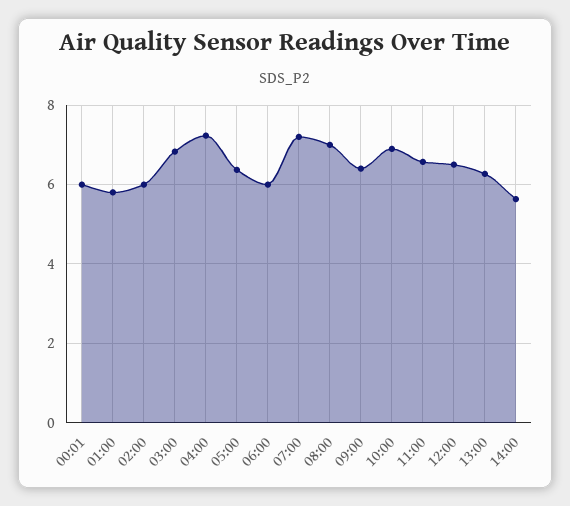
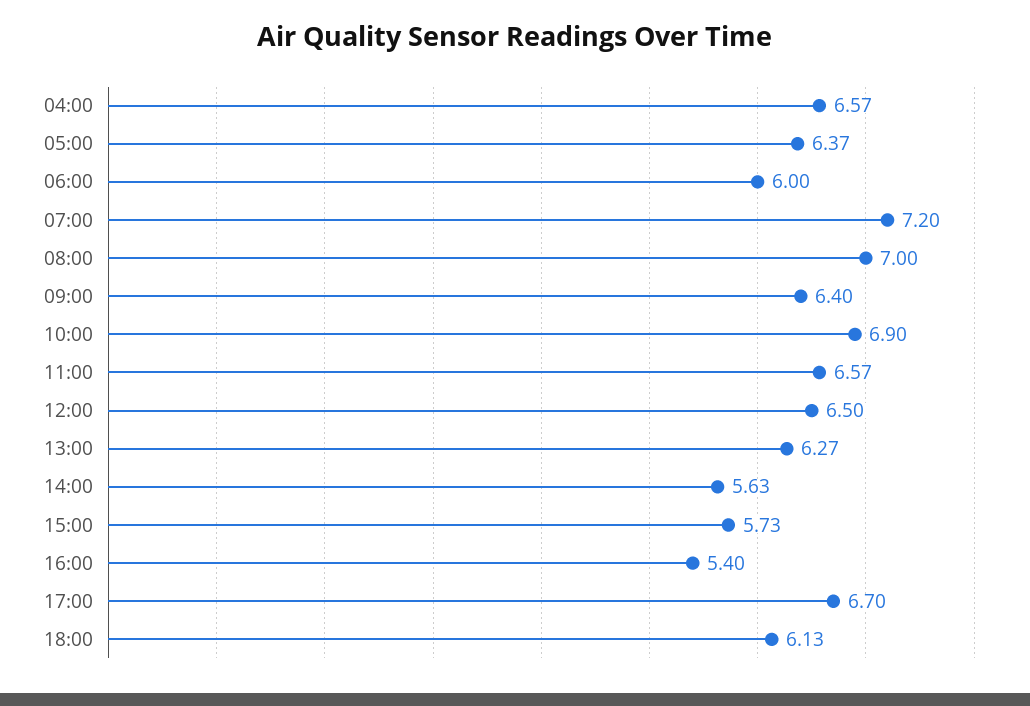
00:01: 6 -> none
01:00: 5.8 -> none
02:00: 6 -> none
03:00: 6.8 -> none
04:00: 7.2 -> 6.57
15:00: none -> 5.73
16:00: none -> 5.4
17:00: none -> 6.7
18:00: none -> 6.13

